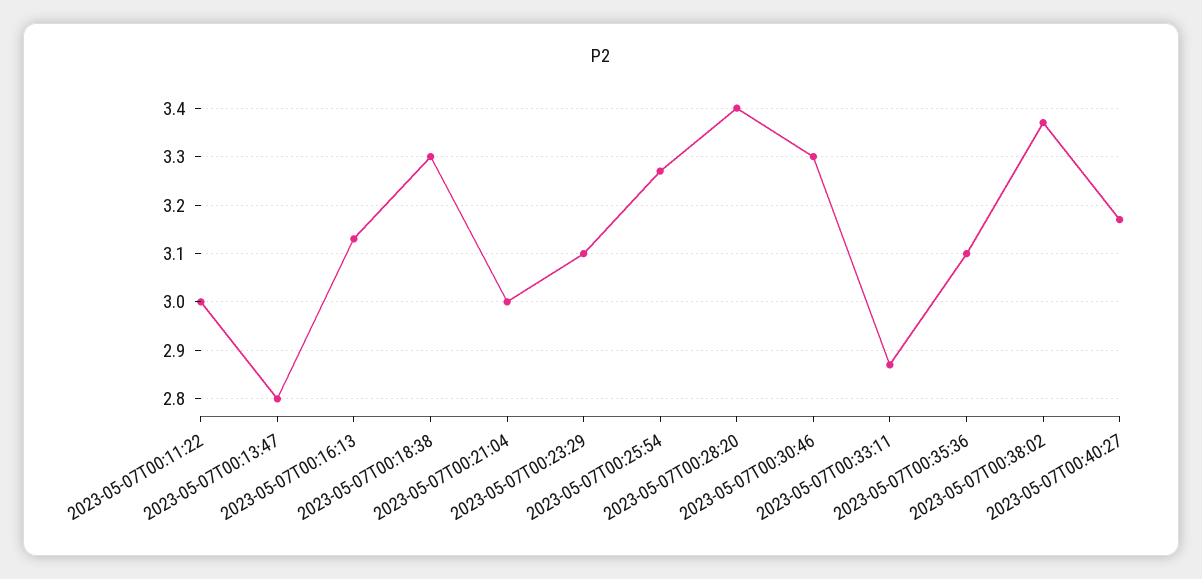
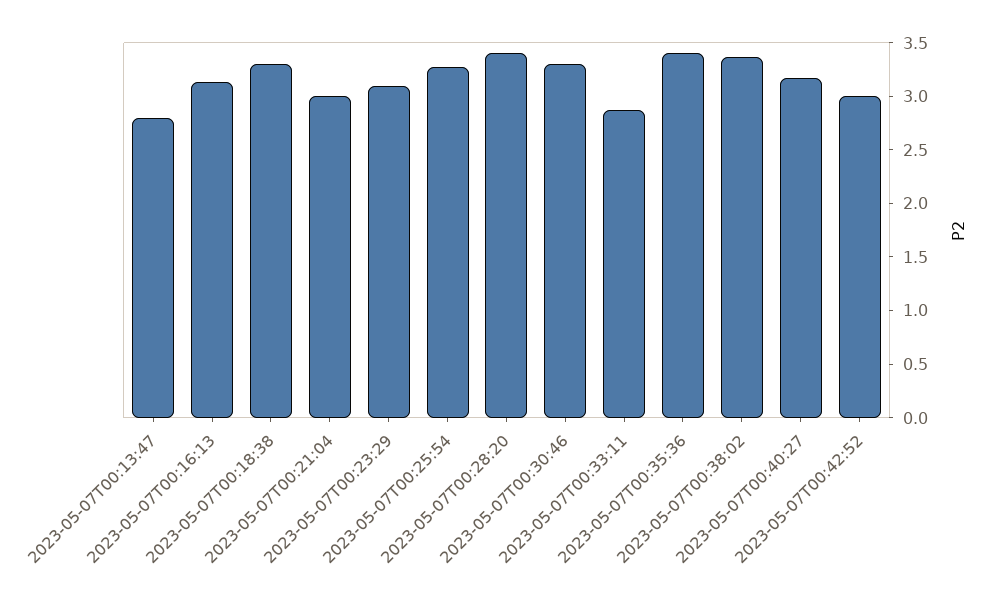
2023-05-07T00:11:22: 3 -> none
2023-05-07T00:35:36: 3.1 -> 3.4
2023-05-07T00:42:52: none -> 3

